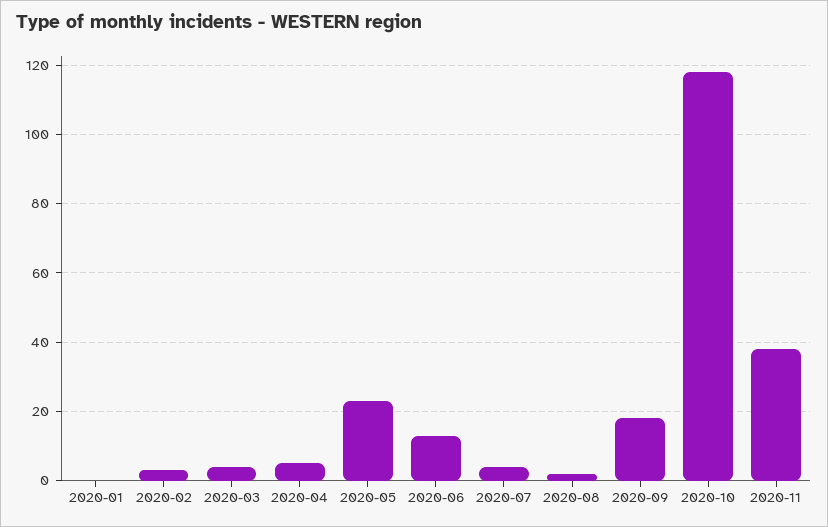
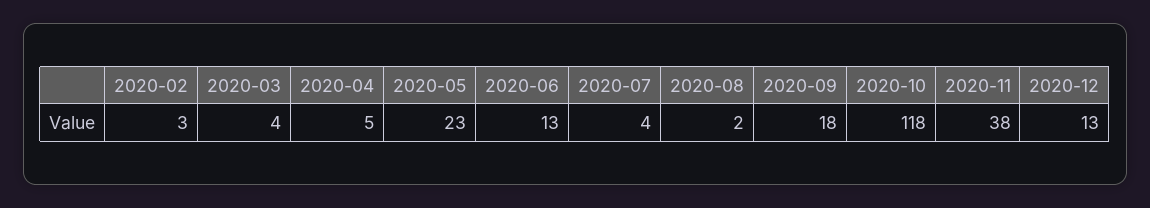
2020-01: 0 -> none
2020-12: none -> 13

